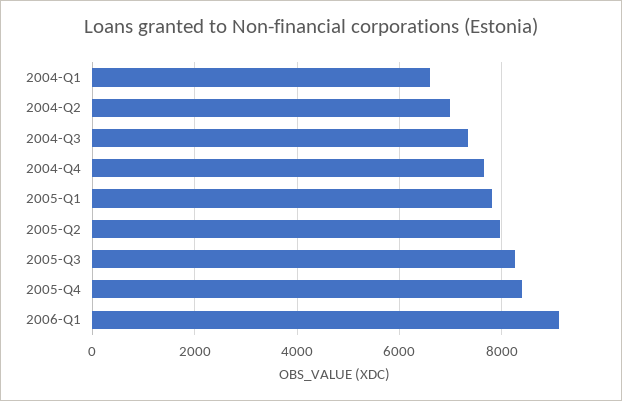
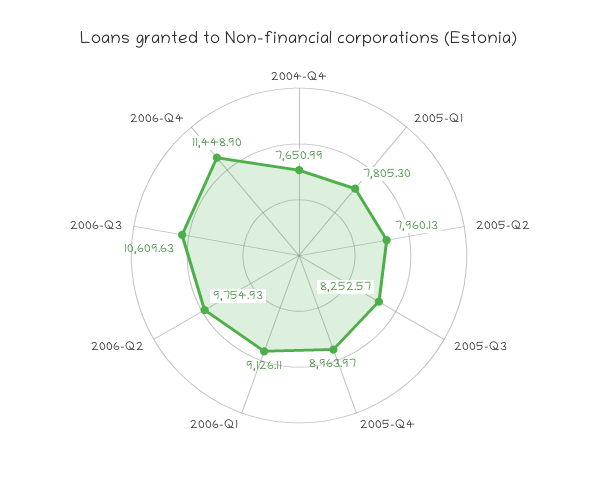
2004-Q1: 6600 -> none
2004-Q2: 7000 -> none
2004-Q3: 7400 -> none
2005-Q4: 8400 -> 8963.97
2006-Q2: none -> 9754.93
2006-Q3: none -> 10609.63
2006-Q4: none -> 11448.9

